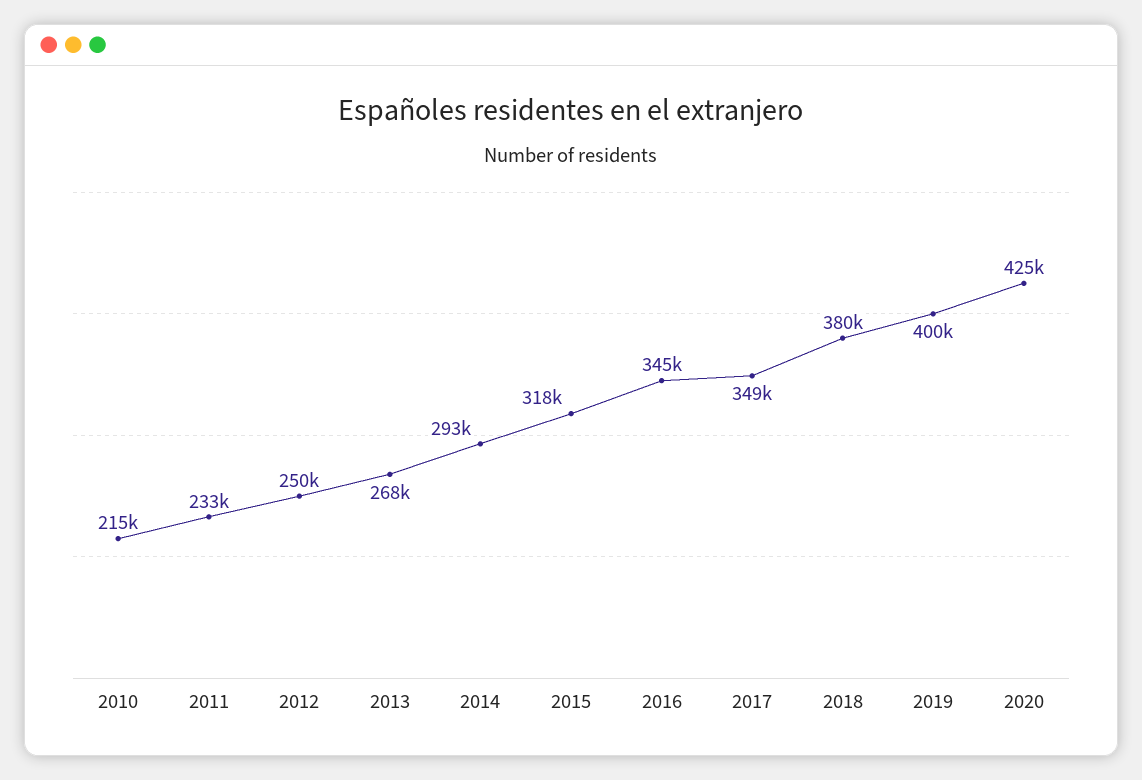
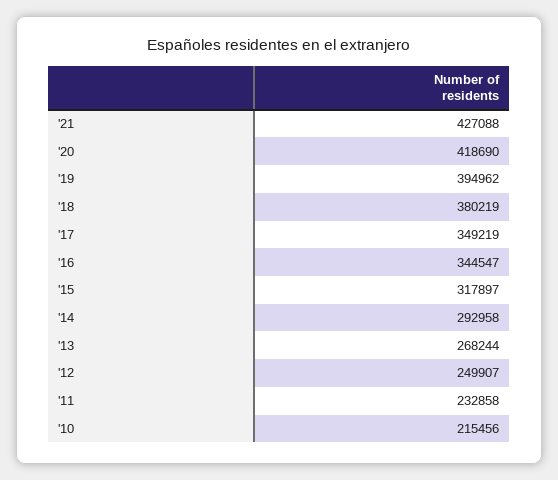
2019: 400000 -> 394962
2020: 425000 -> 418690
'21: none -> 427088

